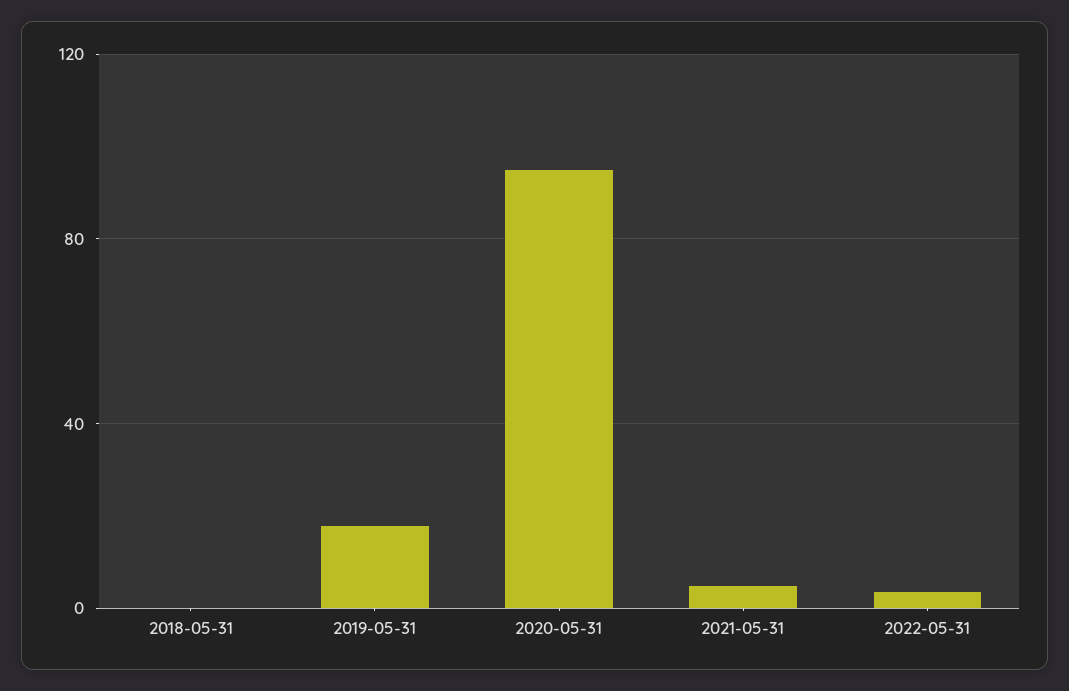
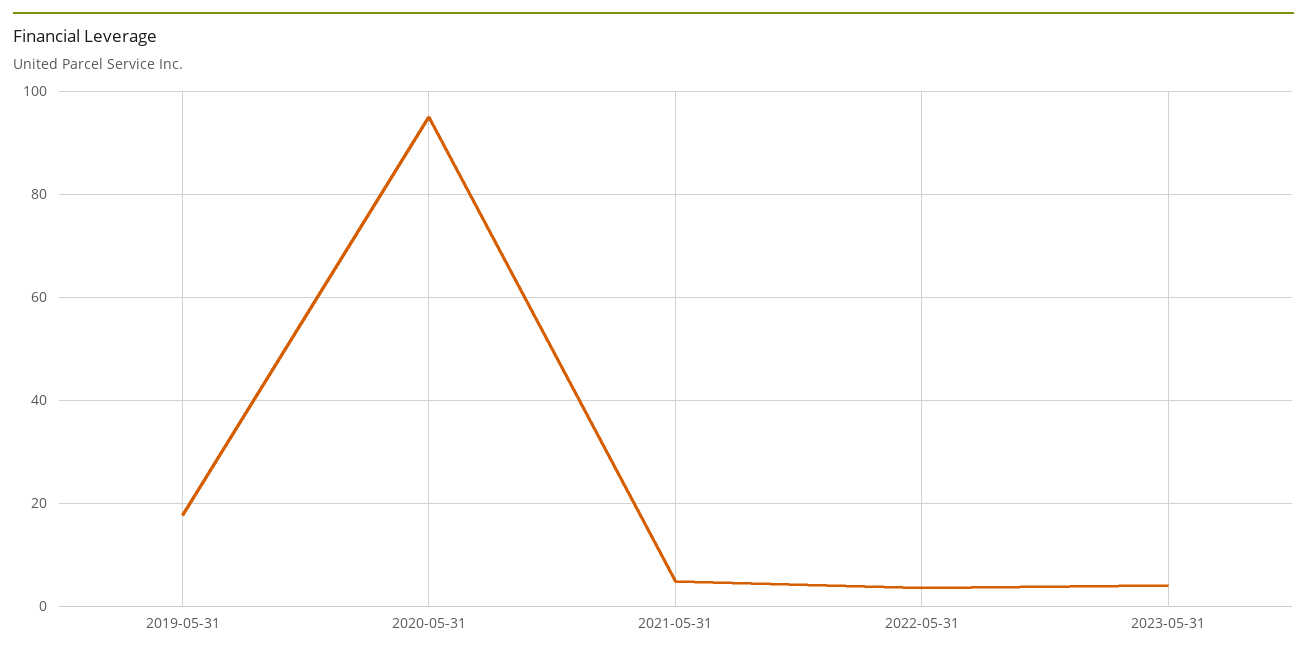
2018-05-31: 0 -> none
2023-05-31: none -> 4

